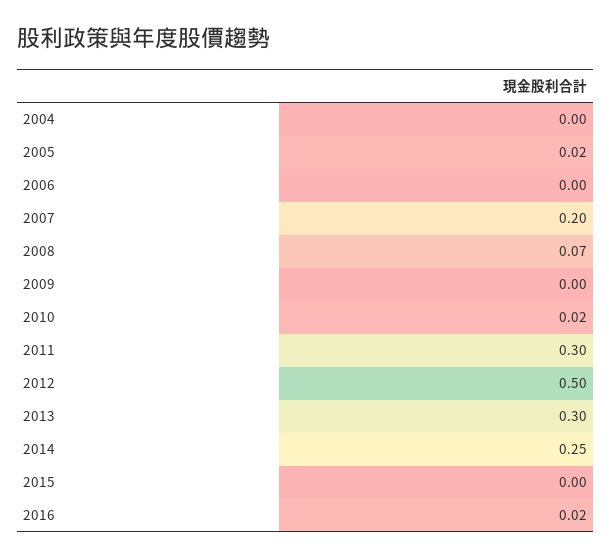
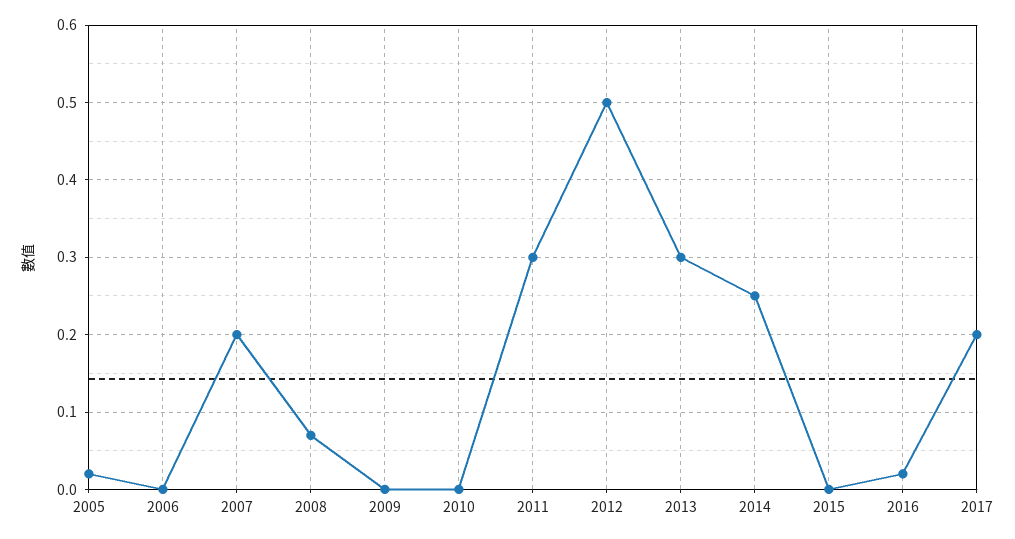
2004: 0 -> none
2010: 0.02 -> 0
2017: none -> 0.2

